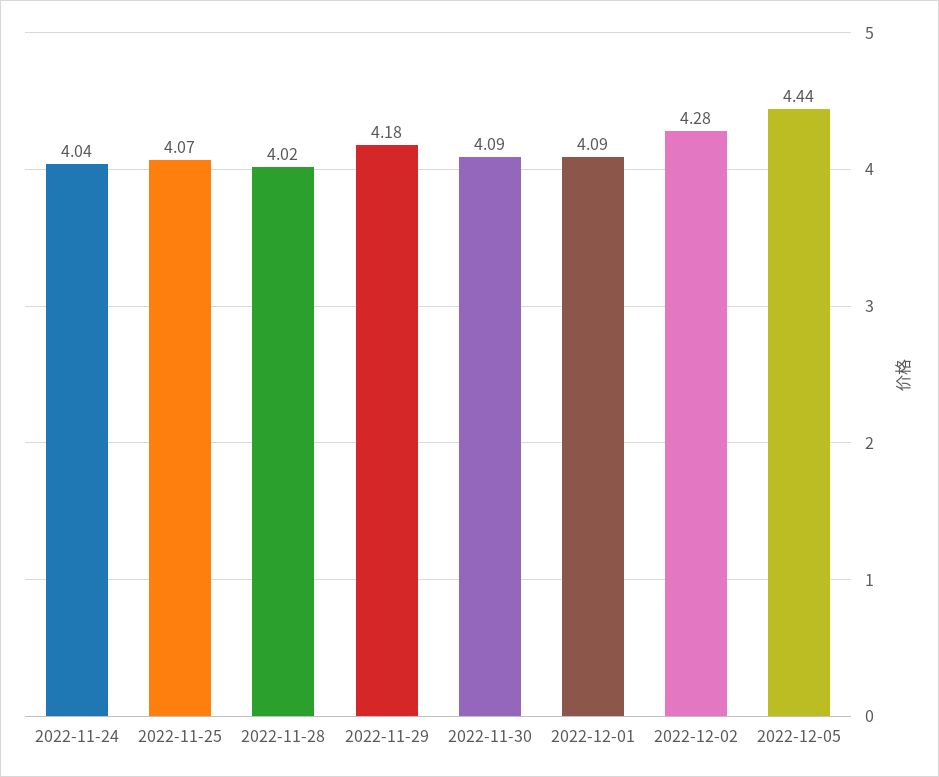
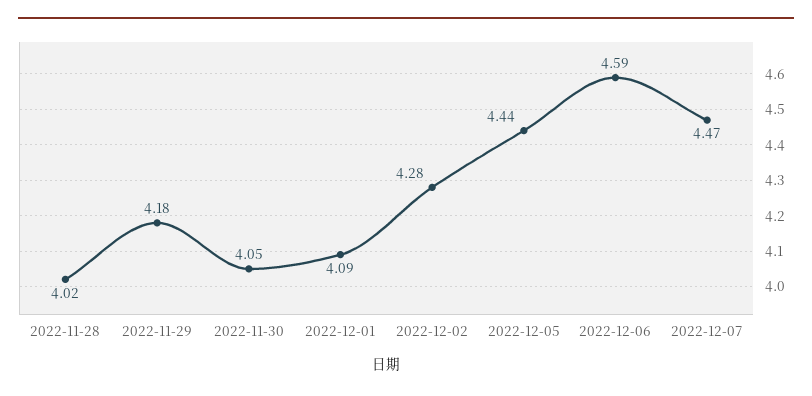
2022-11-24: 4.04 -> none
2022-11-25: 4.07 -> none
2022-11-30: 4.09 -> 4.05
2022-12-06: none -> 4.59
2022-12-07: none -> 4.47

